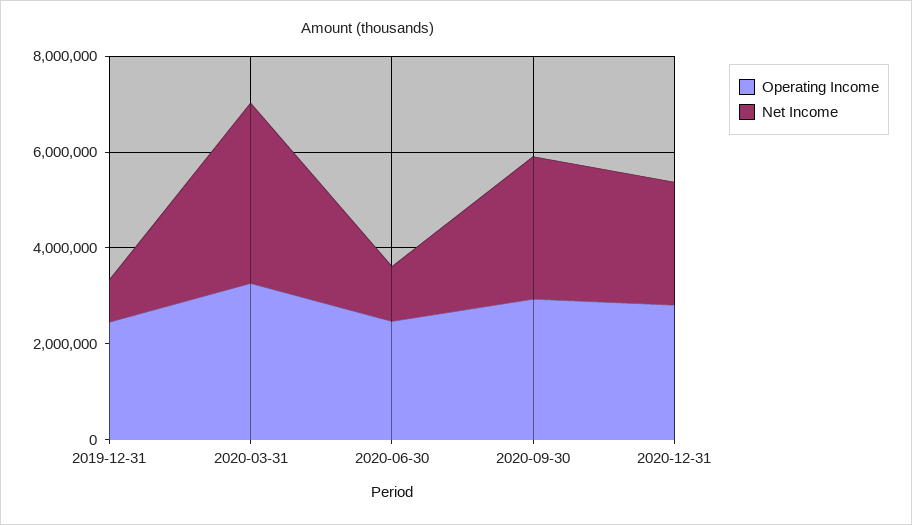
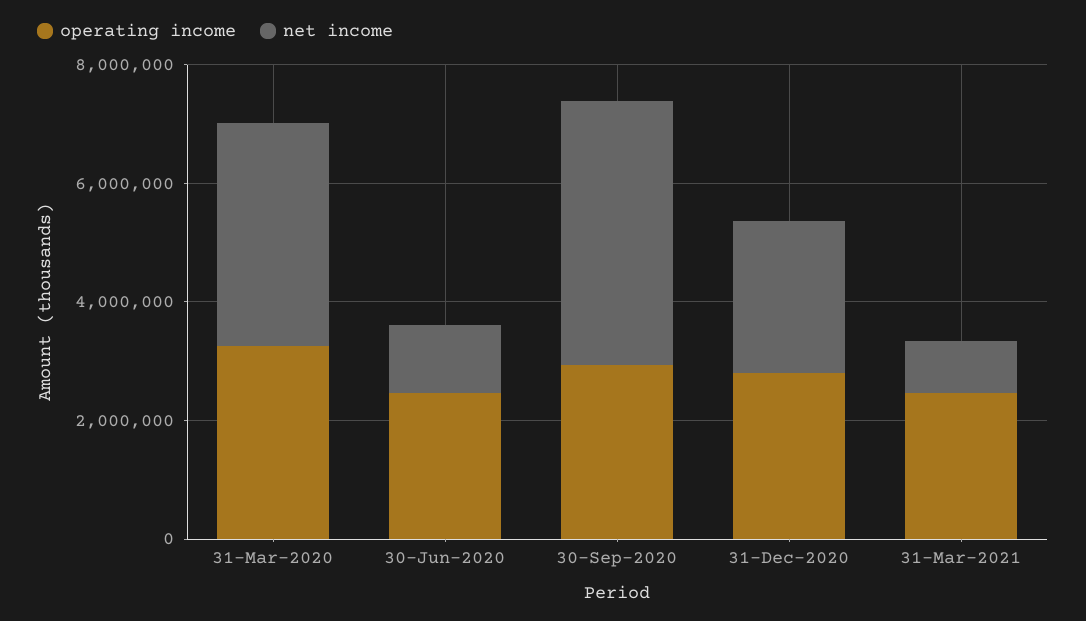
Operating Income, 2019-12-31: 2500000 -> none
Net Income, 2019-12-31: 1000000 -> none
Net Income, 2020-09-30: 3000000 -> 4500000
Operating Income, 31-Mar-2021: none -> 2500000
Net Income, 31-Mar-2021: none -> 1000000

